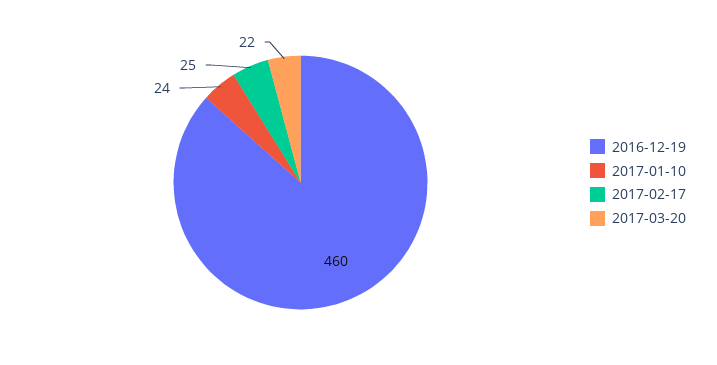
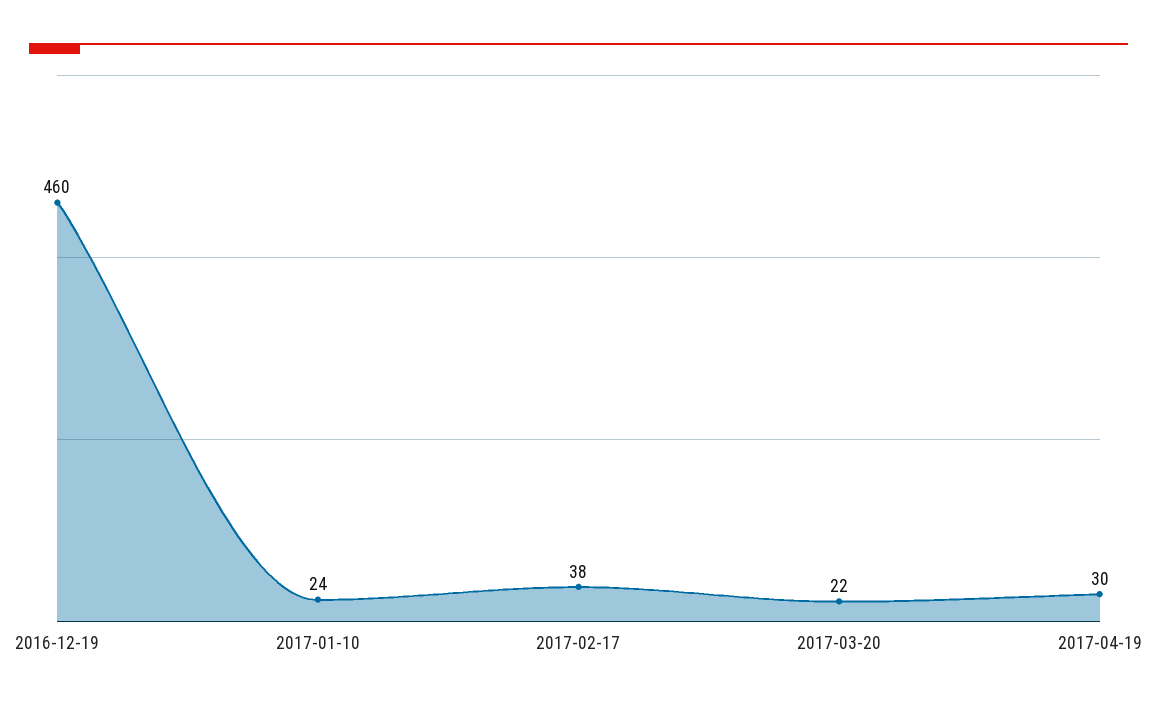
2017-02-17: 25 -> 38
2017-04-19: none -> 30

